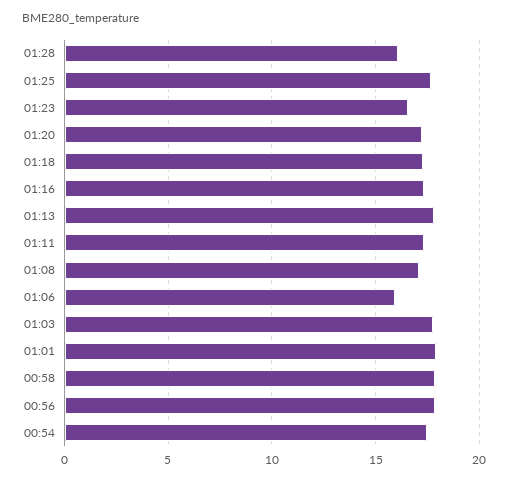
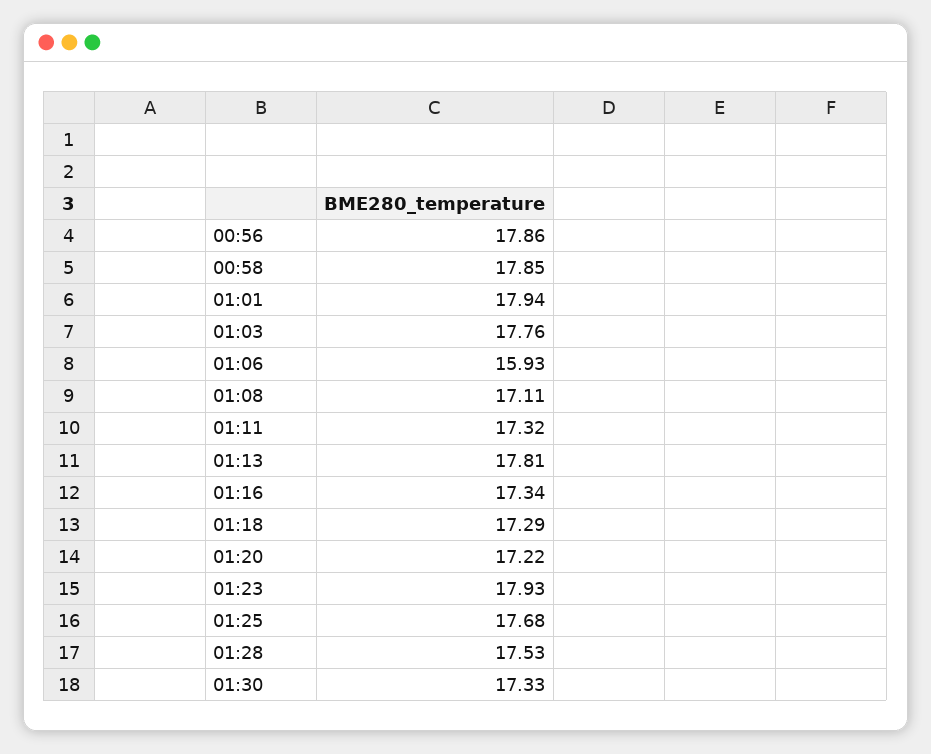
01:28: 16 -> 17.53
01:23: 16.5 -> 17.93
00:54: 17.5 -> none
01:30: none -> 17.33

